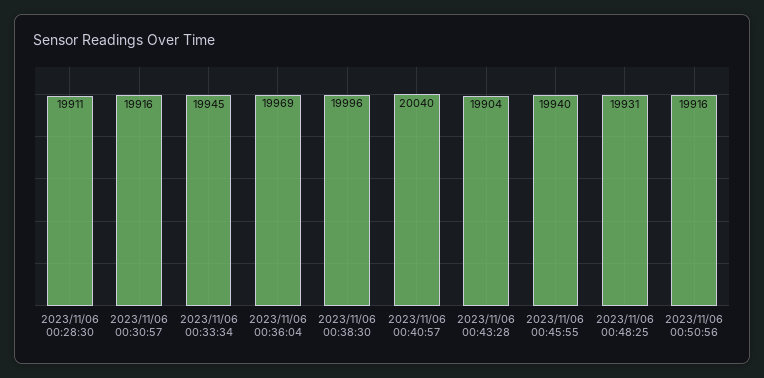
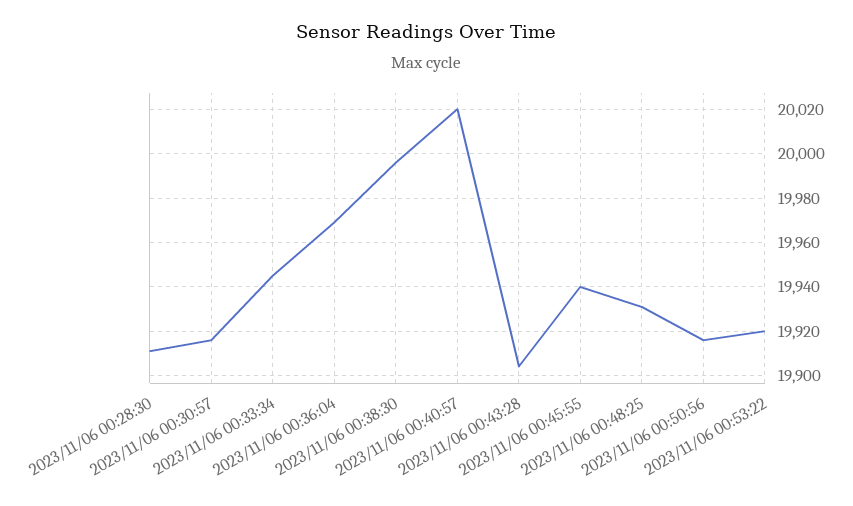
2023/11/06 00:40:57: 20040 -> 20020
2023/11/06 00:53:22: none -> 19920

